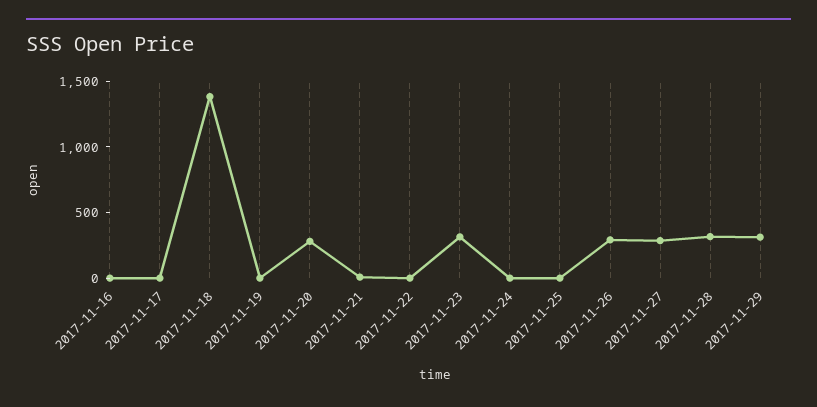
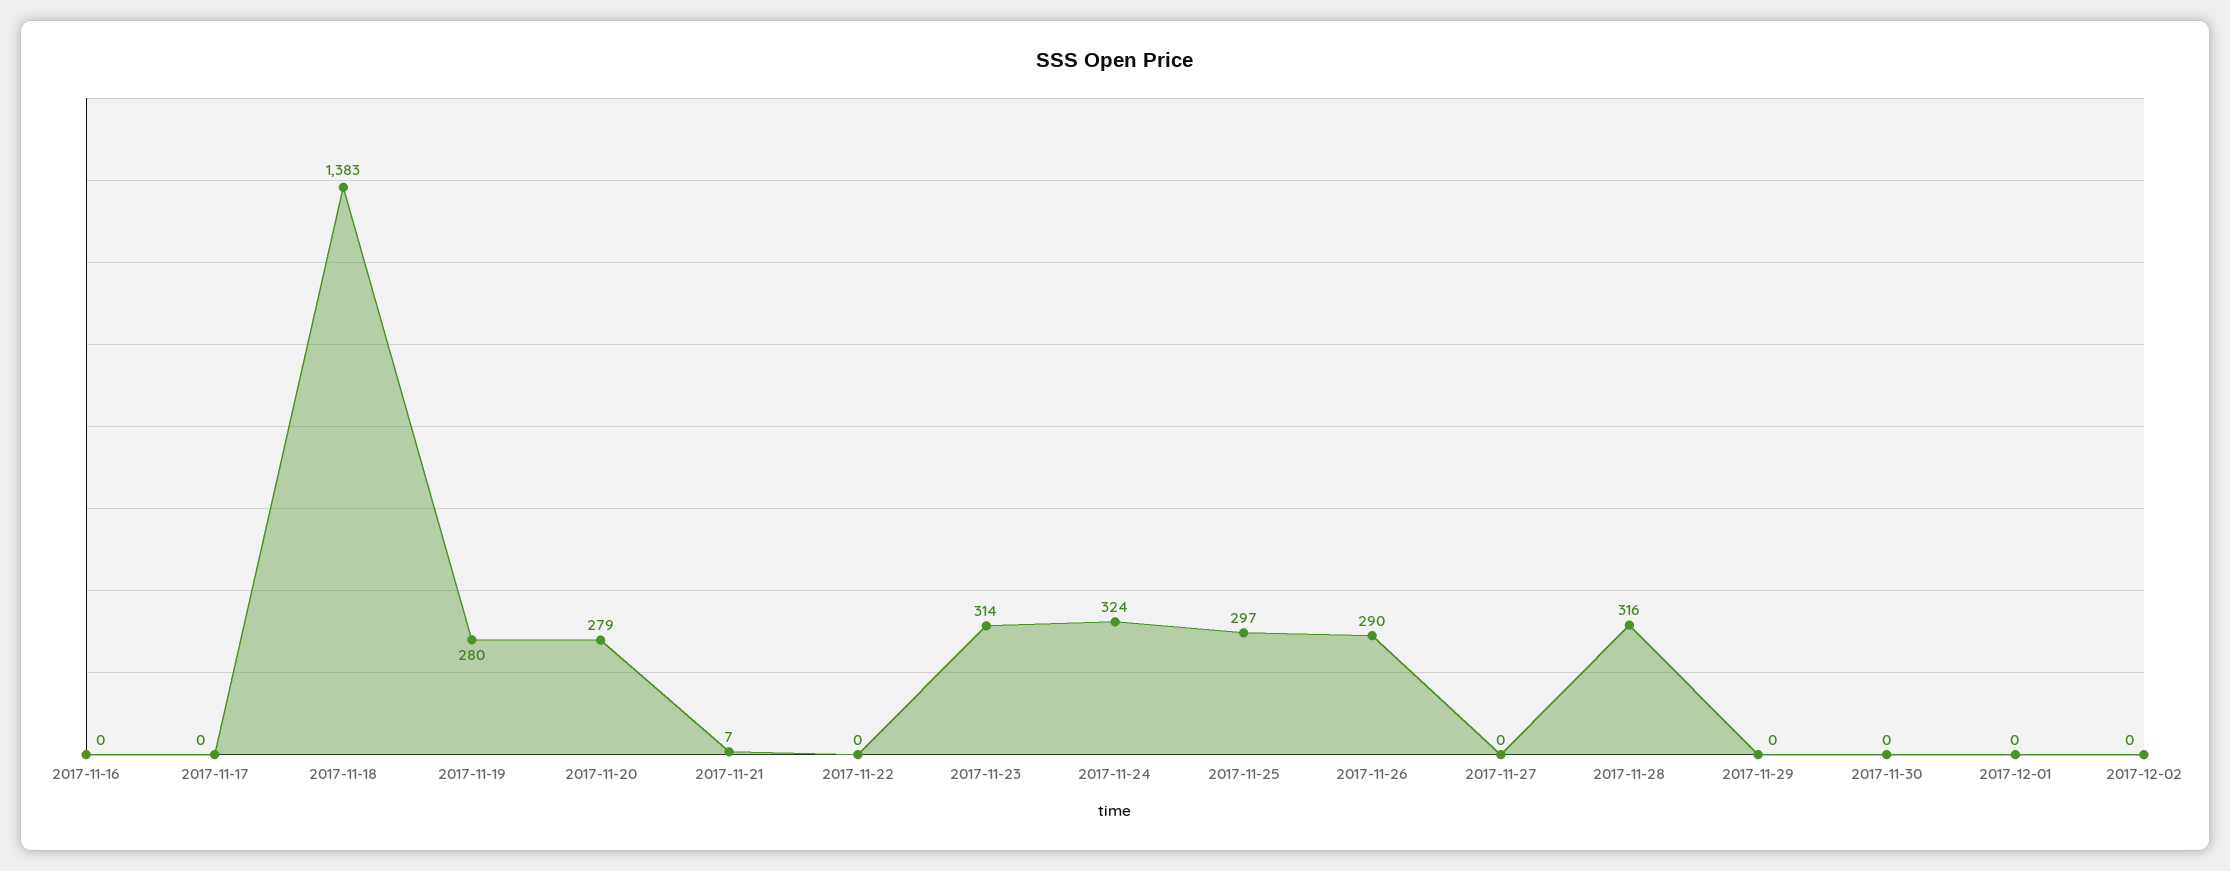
2017-11-19: 0 -> 280
2017-11-24: 0 -> 324
2017-11-25: 0 -> 297
2017-11-27: 300 -> 0
2017-11-29: 300 -> 0
2017-11-30: none -> 0
2017-12-01: none -> 0
2017-12-02: none -> 0

